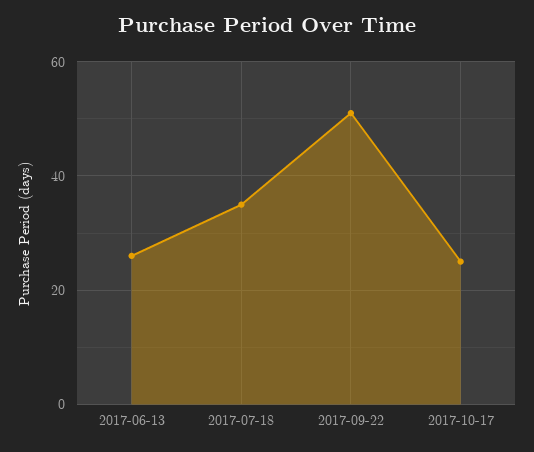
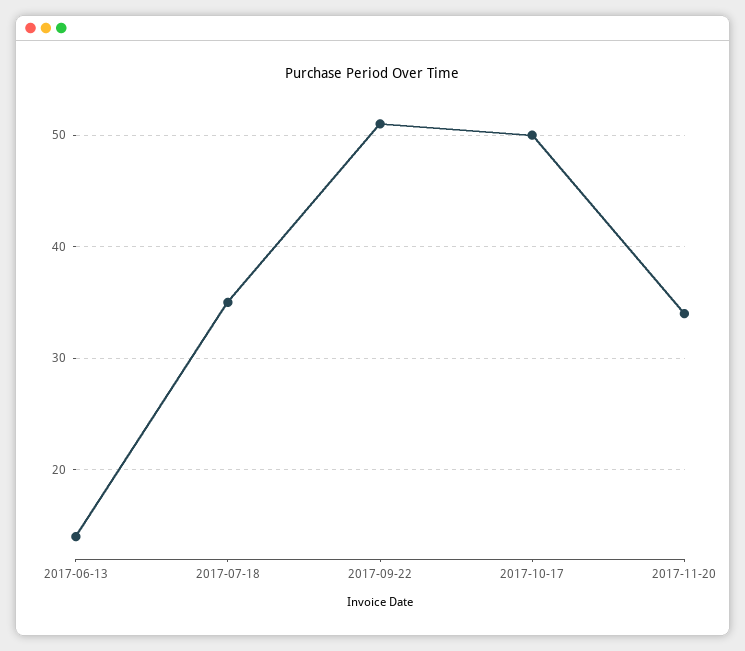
2017-06-13: 25 -> 14
2017-10-17: 25 -> 50
2017-11-20: none -> 34

